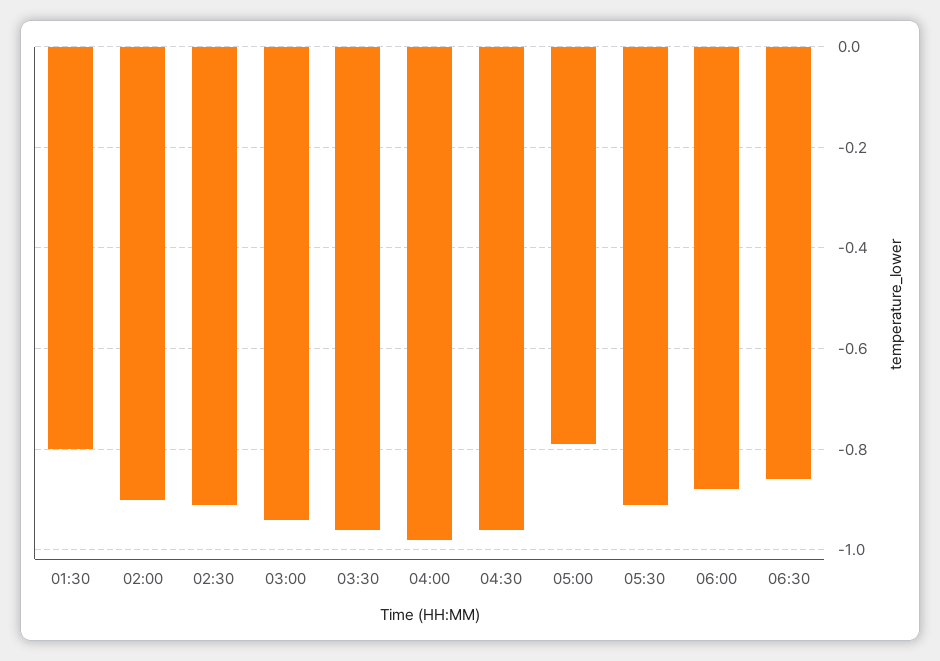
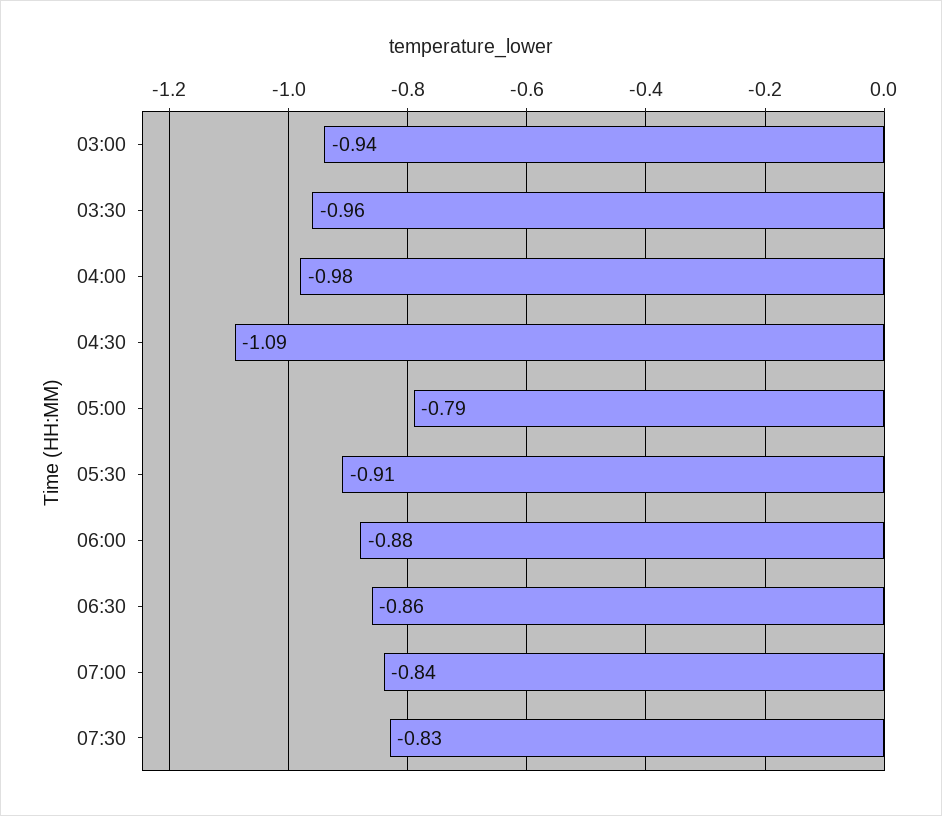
01:30: -0.8 -> none
02:00: -0.9 -> none
02:30: -0.9 -> none
04:30: -0.95 -> -1.09
07:00: none -> -0.84
07:30: none -> -0.83

